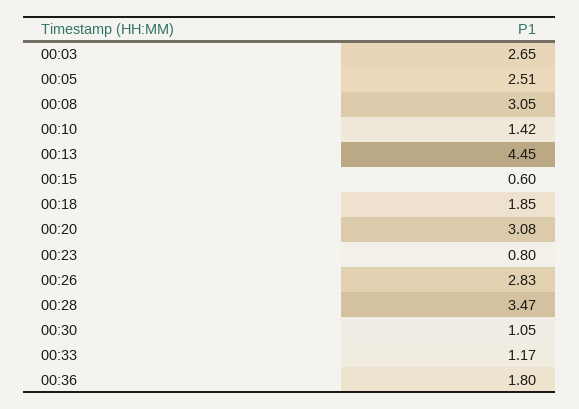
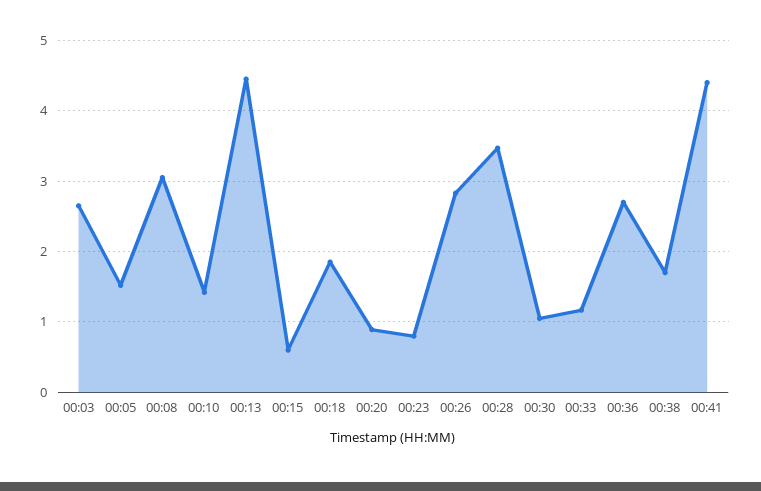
00:05: 2.51 -> 1.5
00:20: 3.08 -> 0.9
00:36: 1.8 -> 2.7
00:38: none -> 1.7
00:41: none -> 4.4

